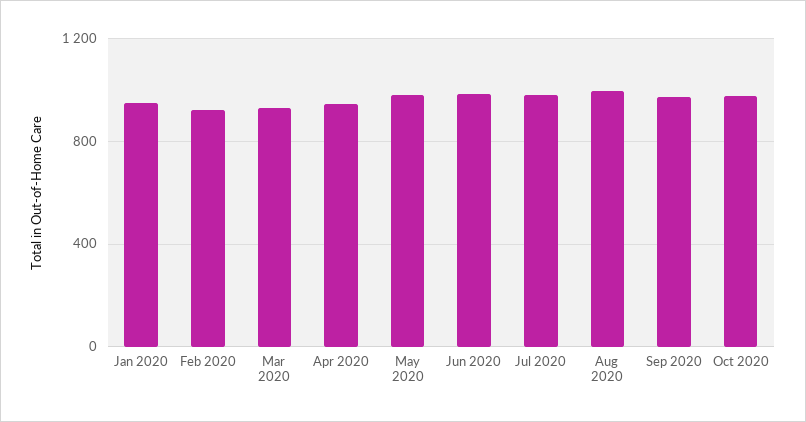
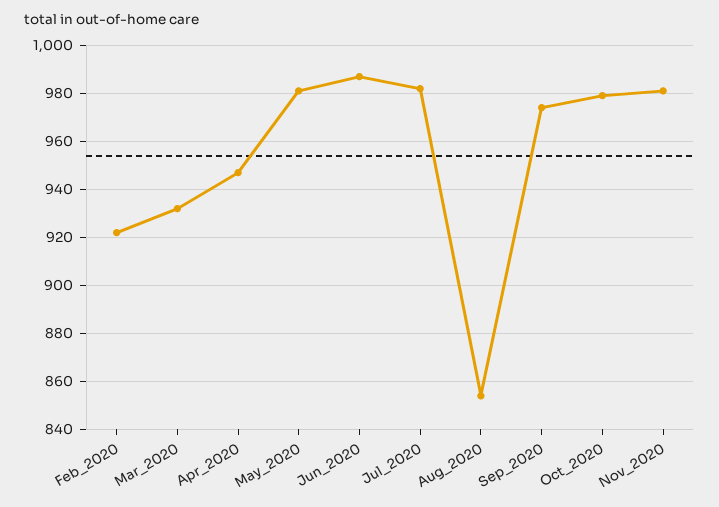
Jan 2020: 950 -> none
Aug 2020: 1000 -> 855
Nov_2020: none -> 980

